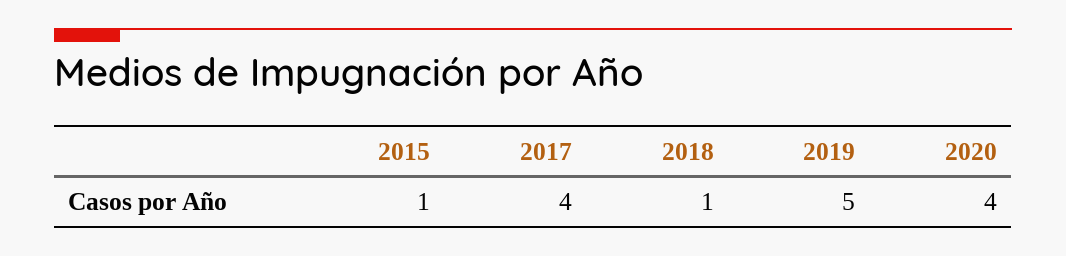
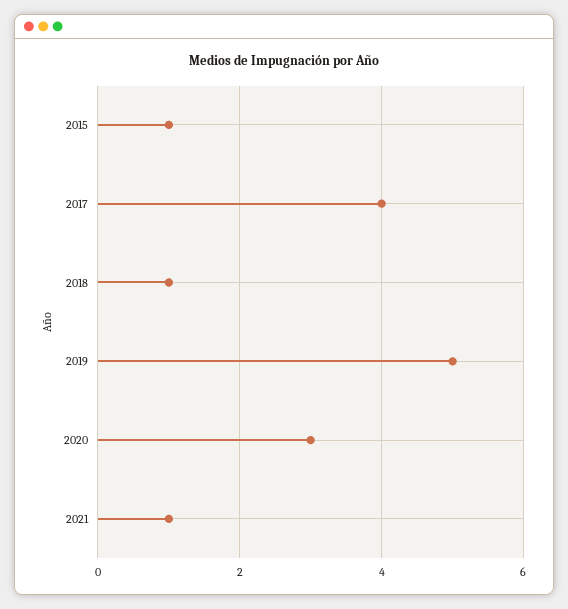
2020: 4 -> 3
2021: none -> 1

